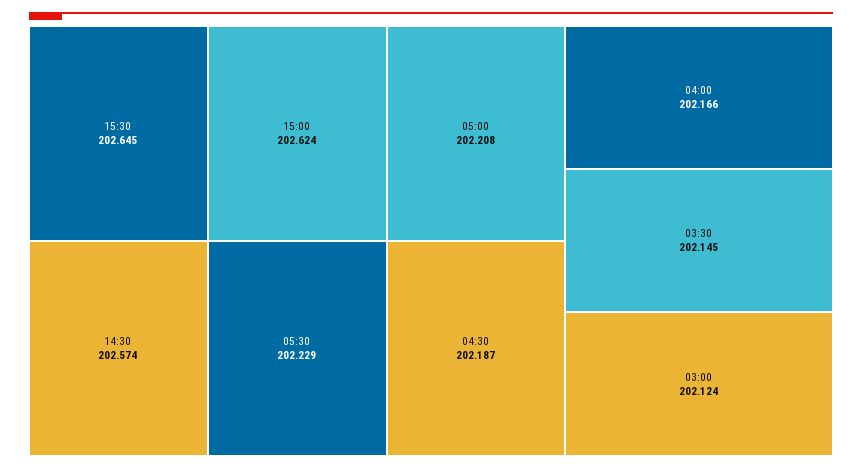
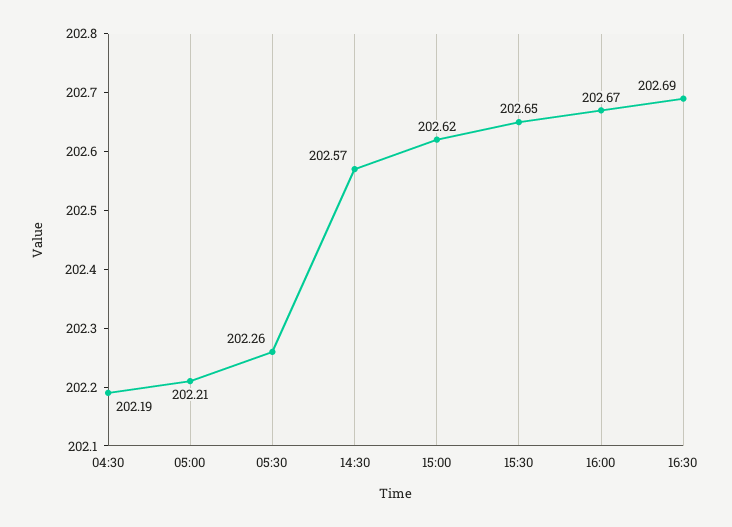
05:30: 202.229 -> 202.26
04:00: 202.166 -> none
03:30: 202.145 -> none
03:00: 202.124 -> none
16:00: none -> 202.67
16:30: none -> 202.69

